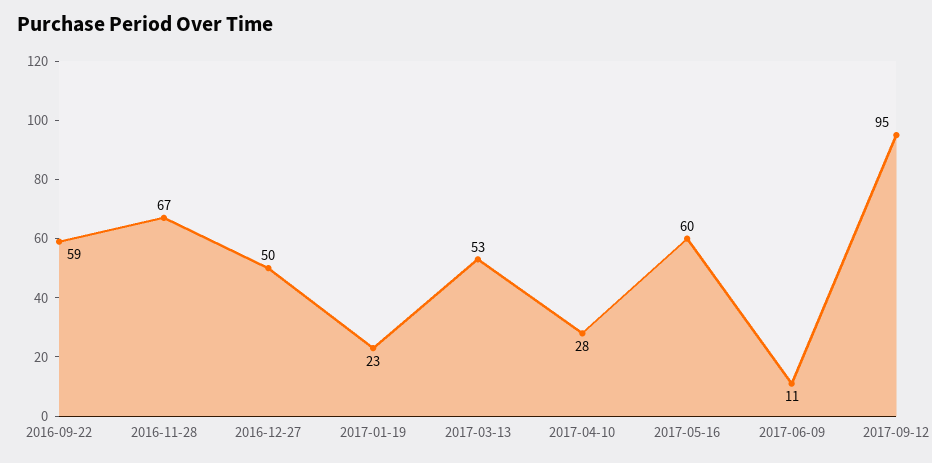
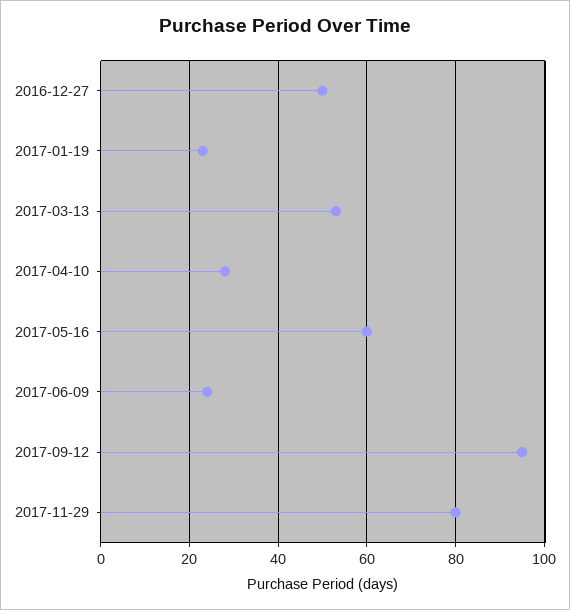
2016-09-22: 59 -> none
2016-11-28: 67 -> none
2017-06-09: 11 -> 25
2017-11-29: none -> 80

